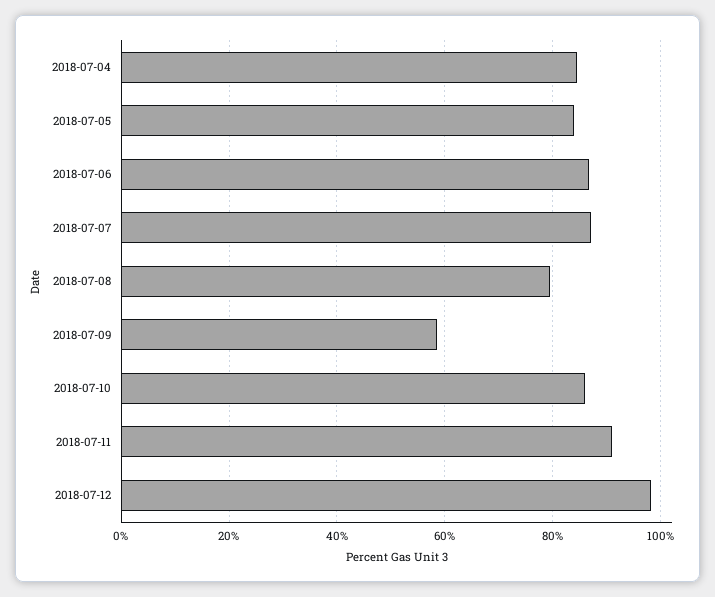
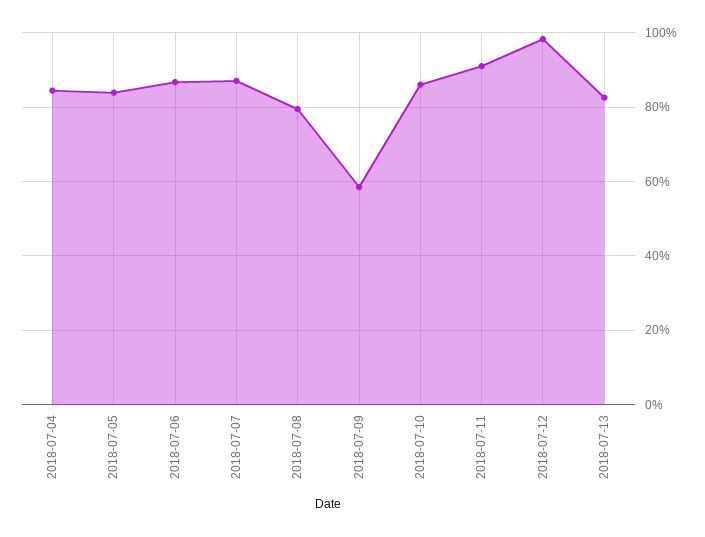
2018-07-13: none -> 82

